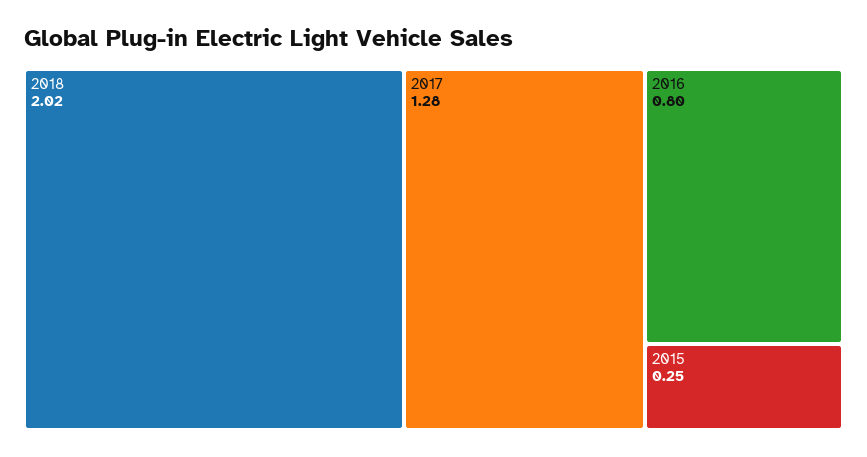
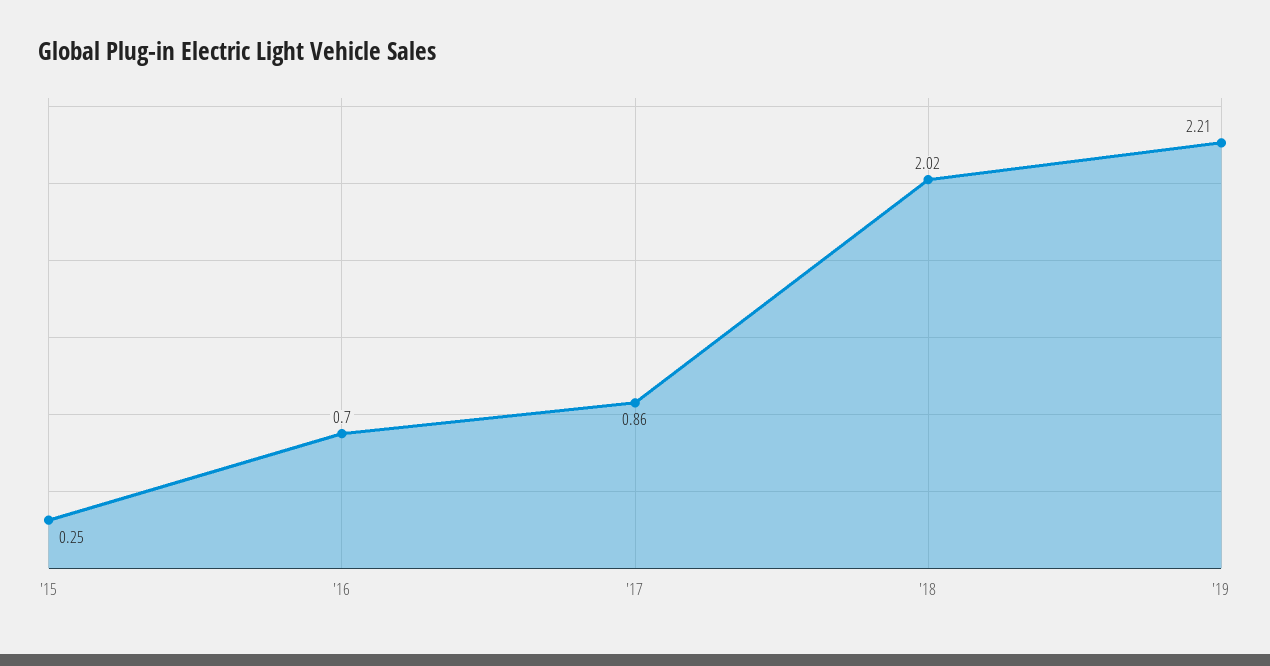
2017: 1.28 -> 0.86
2016: 0.8 -> 0.7
'19: none -> 2.21

